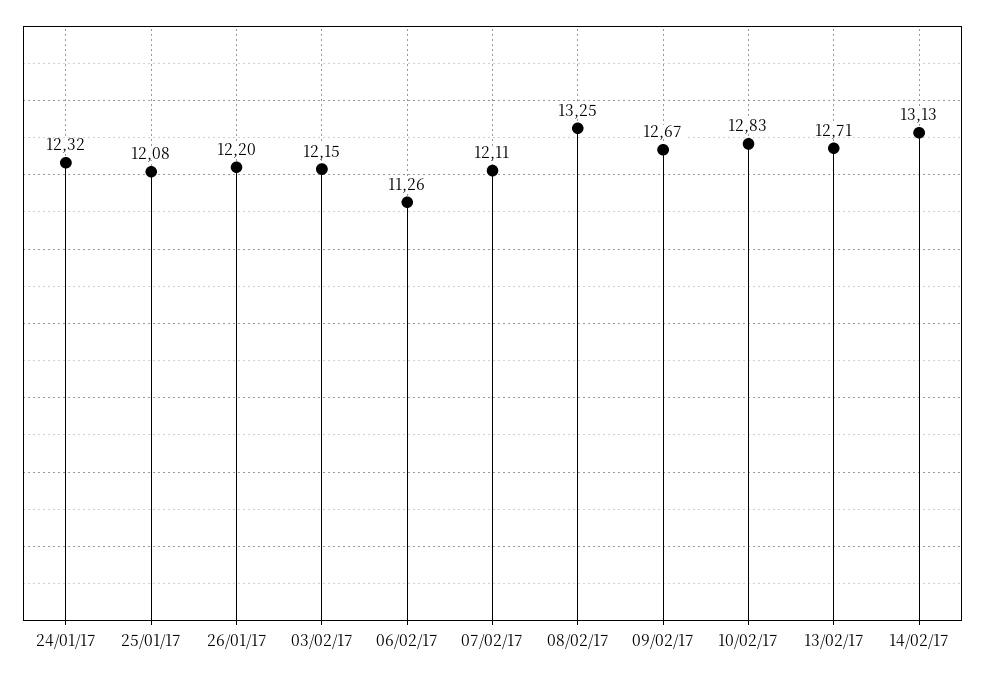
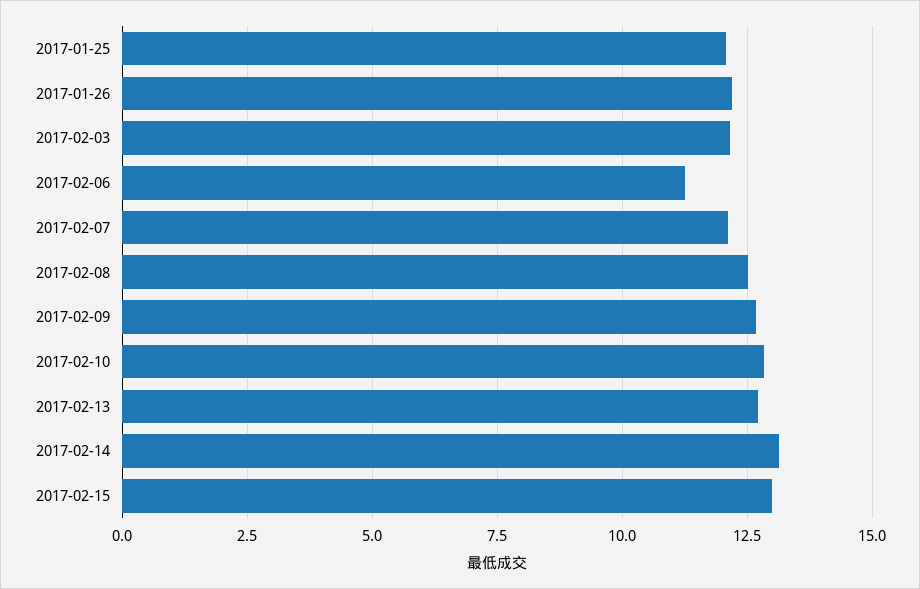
24/01/17: 12.32 -> none
08/02/17: 13.25 -> 12.5
2017-02-15: none -> 13

